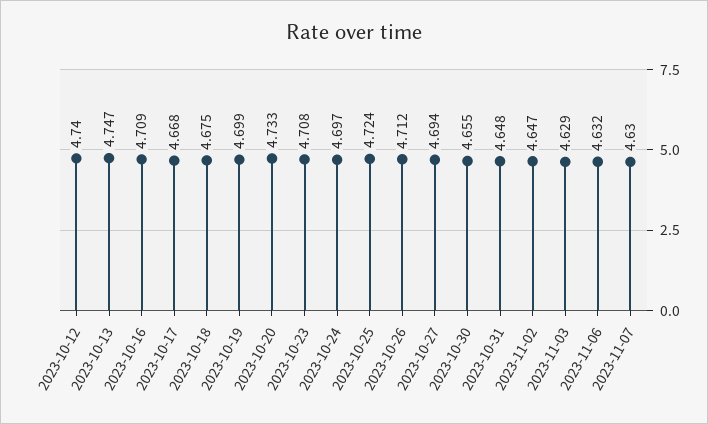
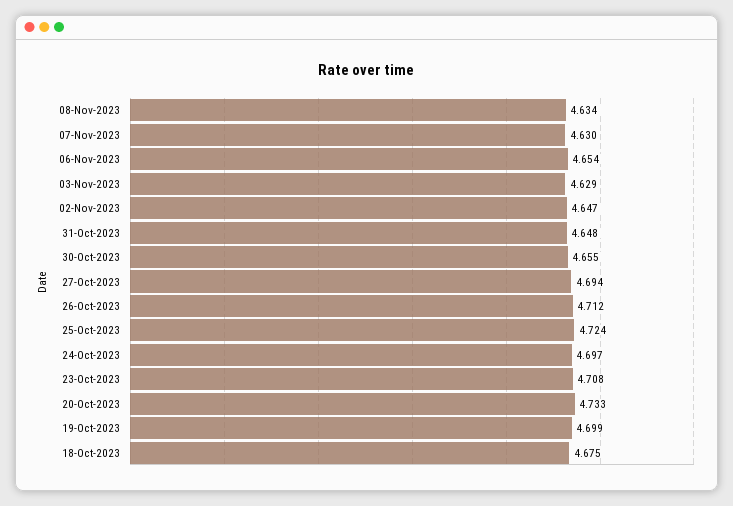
2023-10-12: 4.74 -> none
2023-10-13: 4.747 -> none
2023-10-16: 4.709 -> none
2023-10-17: 4.668 -> none
2023-11-06: 4.632 -> 4.654
08-Nov-2023: none -> 4.634

